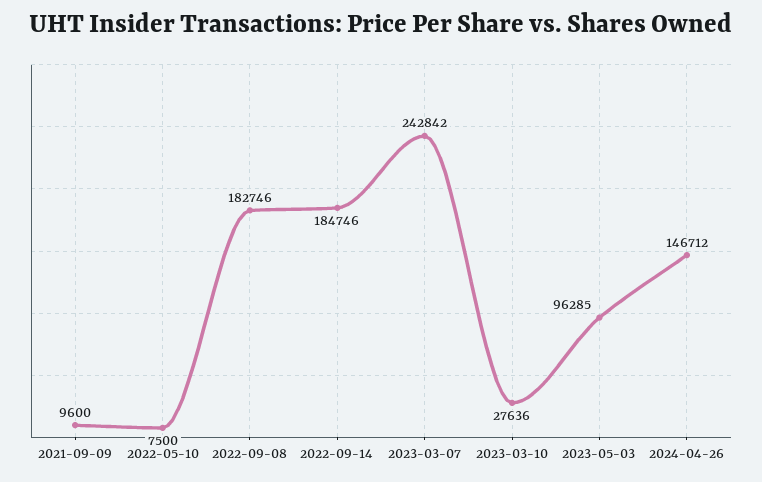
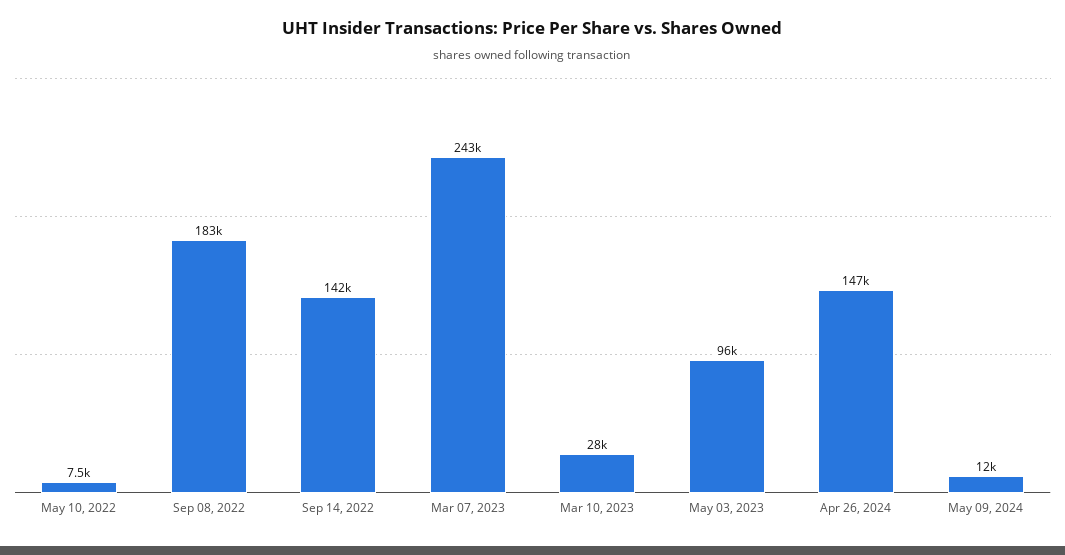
2021-09-09: 9600 -> none
2022-09-14: 184746 -> 142000
May 09, 2024: none -> 12000

